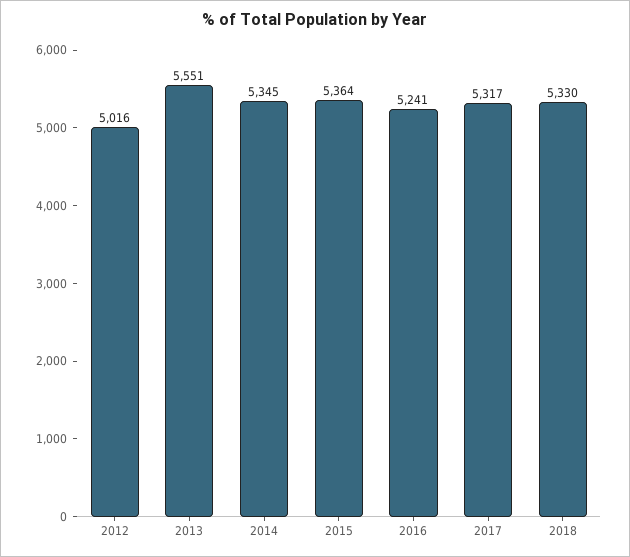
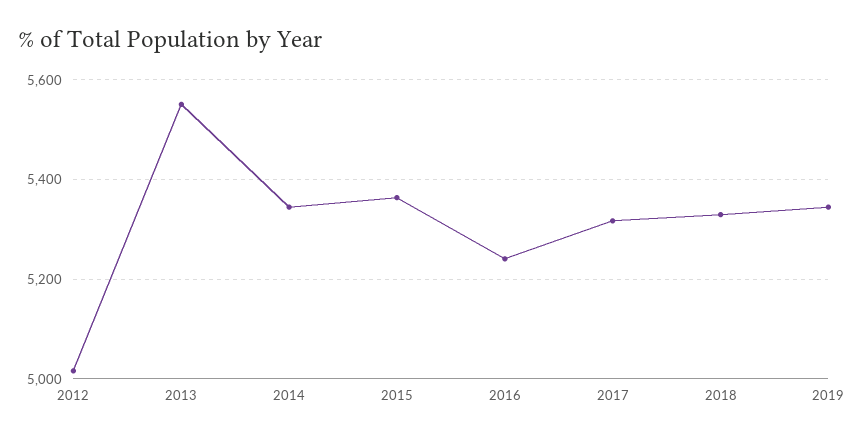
2019: none -> 5340

